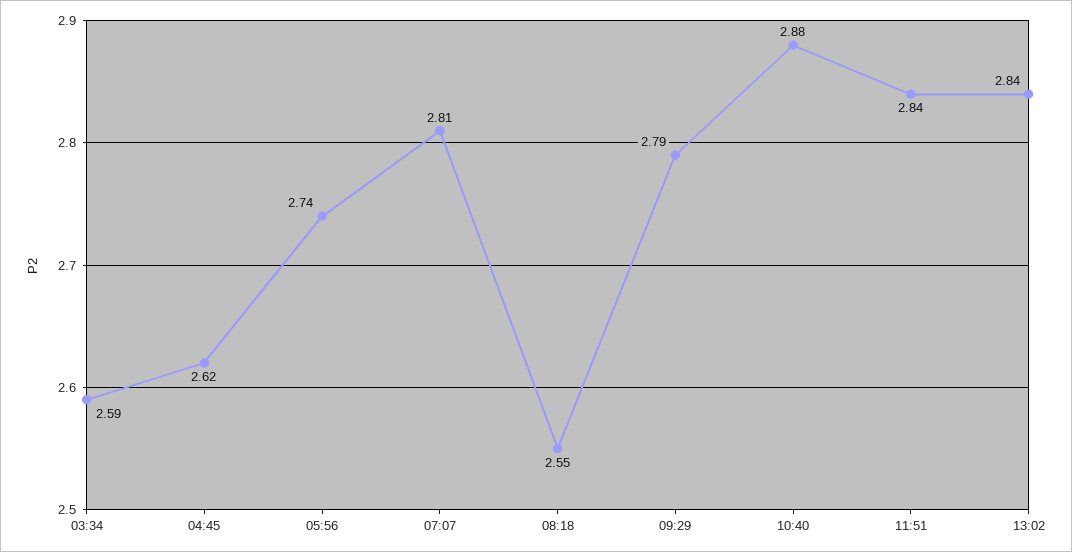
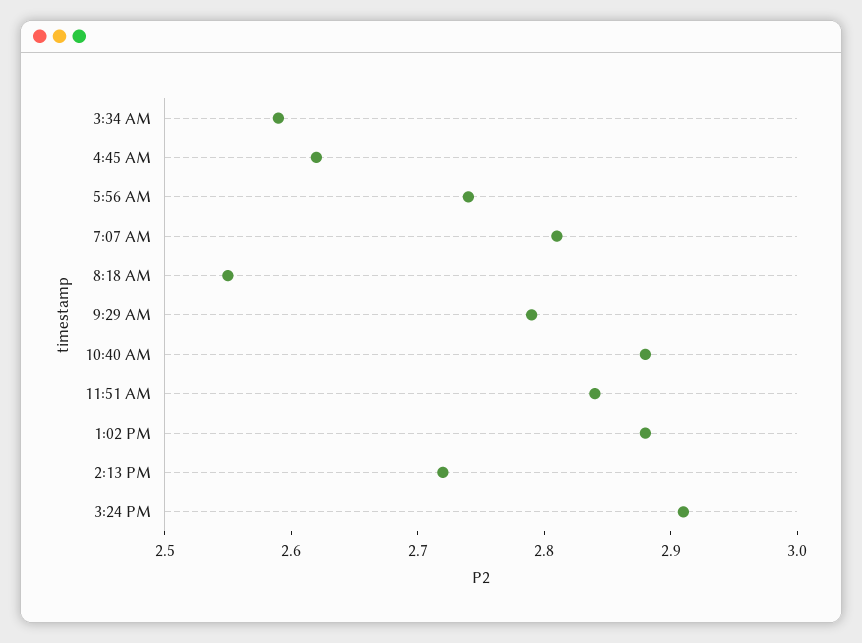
13:02: 2.84 -> 2.88
2:13 PM: none -> 2.72
3:24 PM: none -> 2.91

